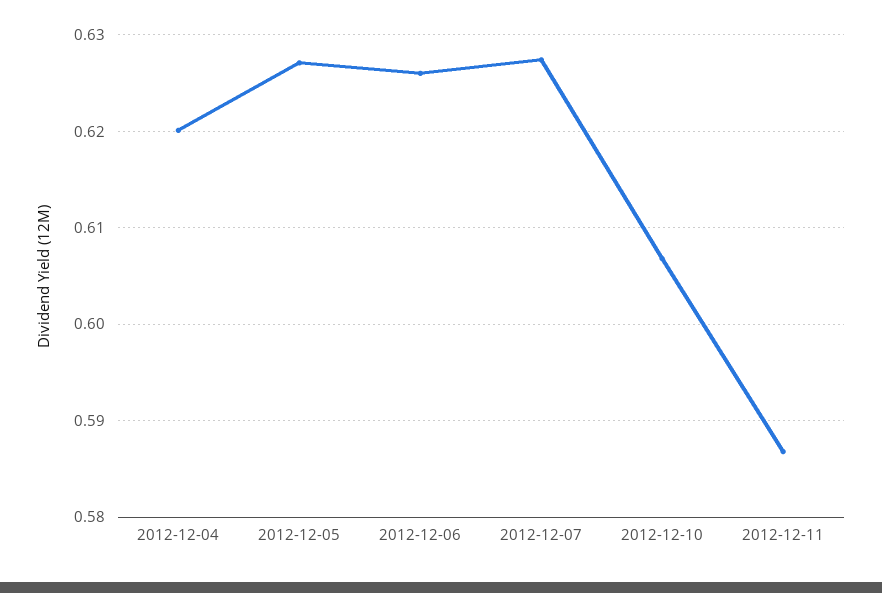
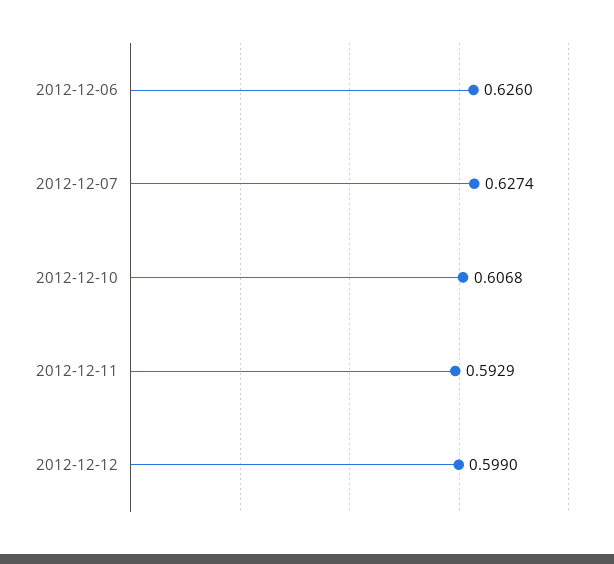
2012-12-04: 0.62 -> none
2012-12-05: 0.627 -> none
2012-12-11: 0.587 -> 0.5929
2012-12-12: none -> 0.599

